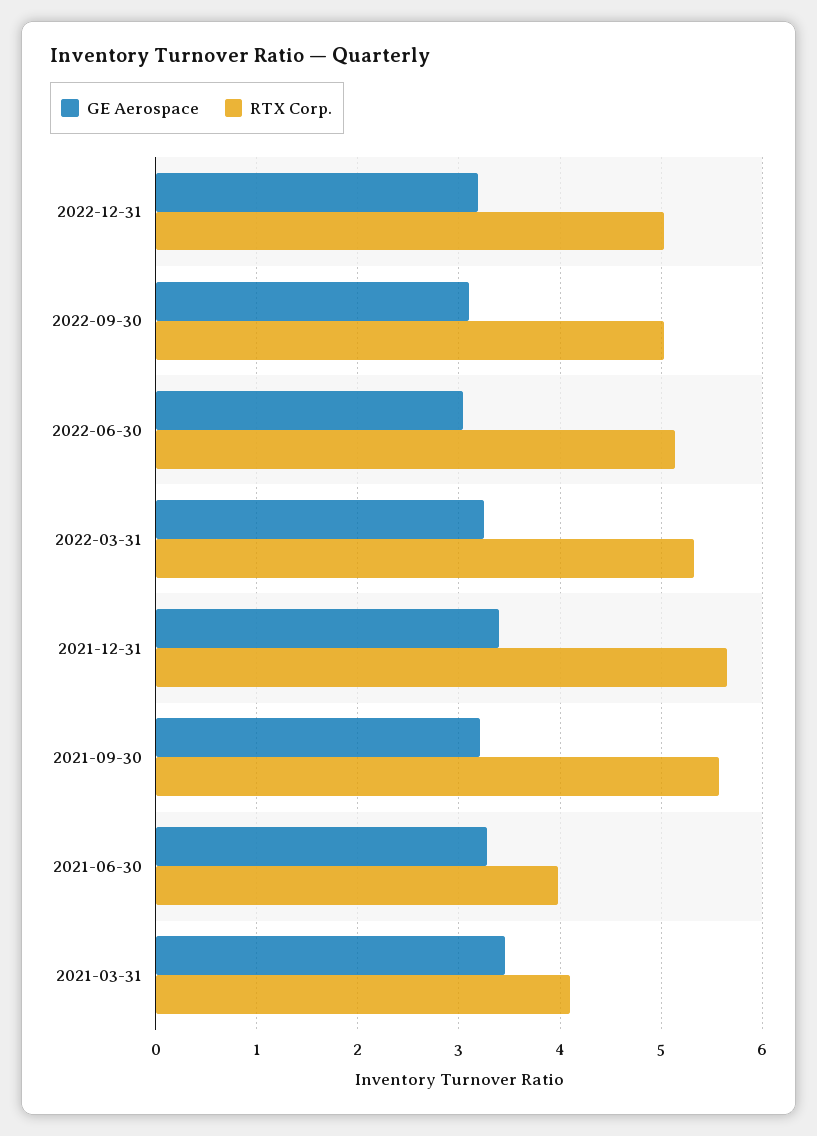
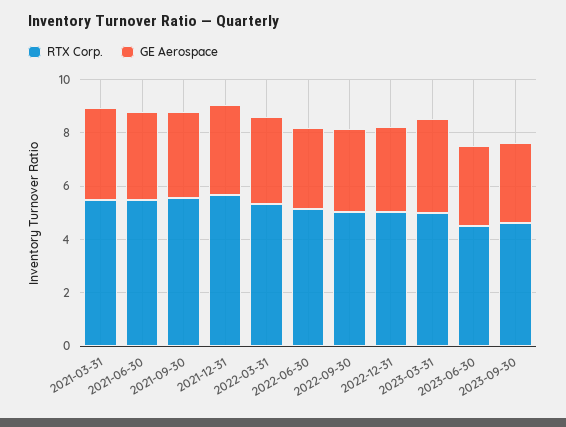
RTX Corp., 2021-06-30: 4 -> 5.5
RTX Corp., 2021-03-31: 4.1 -> 5.5
RTX Corp., 2023-03-31: none -> 5
GE Aerospace, 2023-03-31: none -> 3.5
RTX Corp., 2023-06-30: none -> 4.5
GE Aerospace, 2023-06-30: none -> 3
RTX Corp., 2023-09-30: none -> 4.5
GE Aerospace, 2023-09-30: none -> 3

